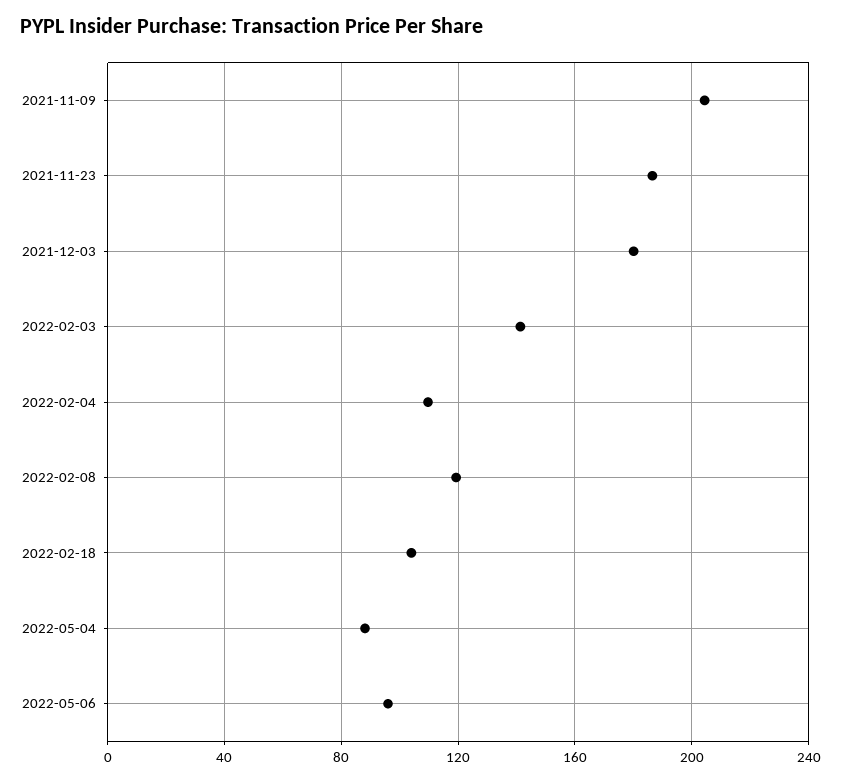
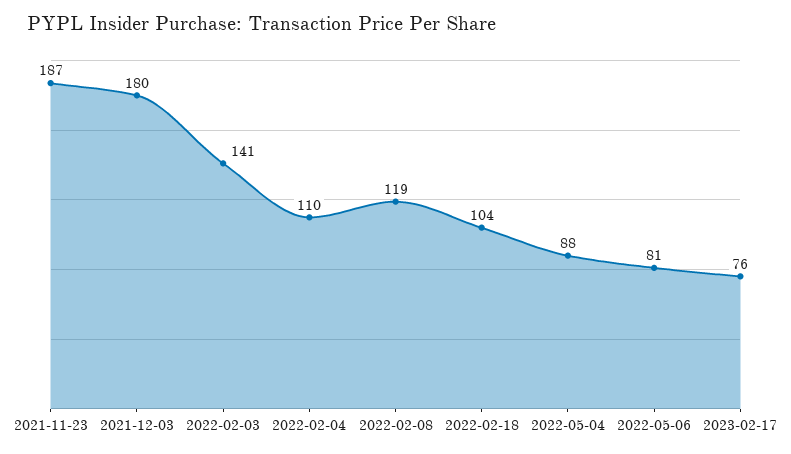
2021-11-09: 205 -> none
2022-05-06: 95 -> 81
2023-02-17: none -> 76

